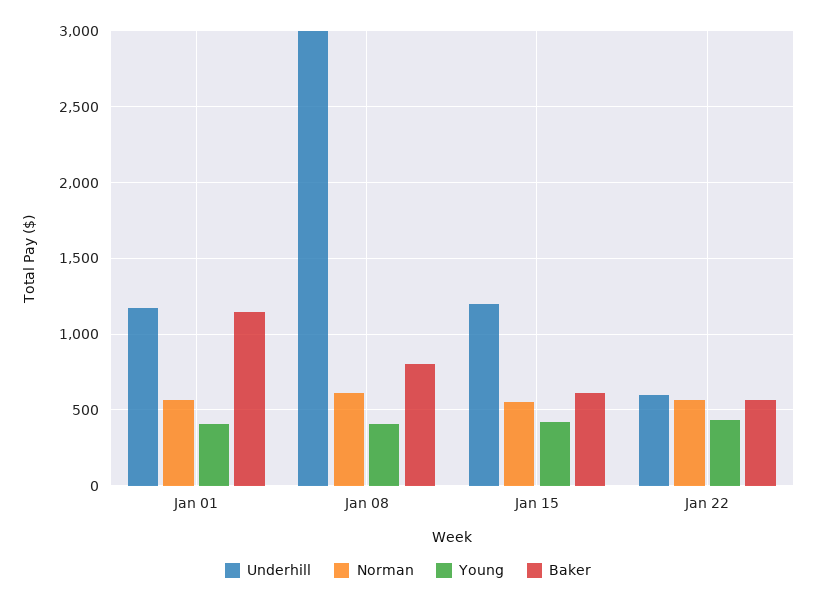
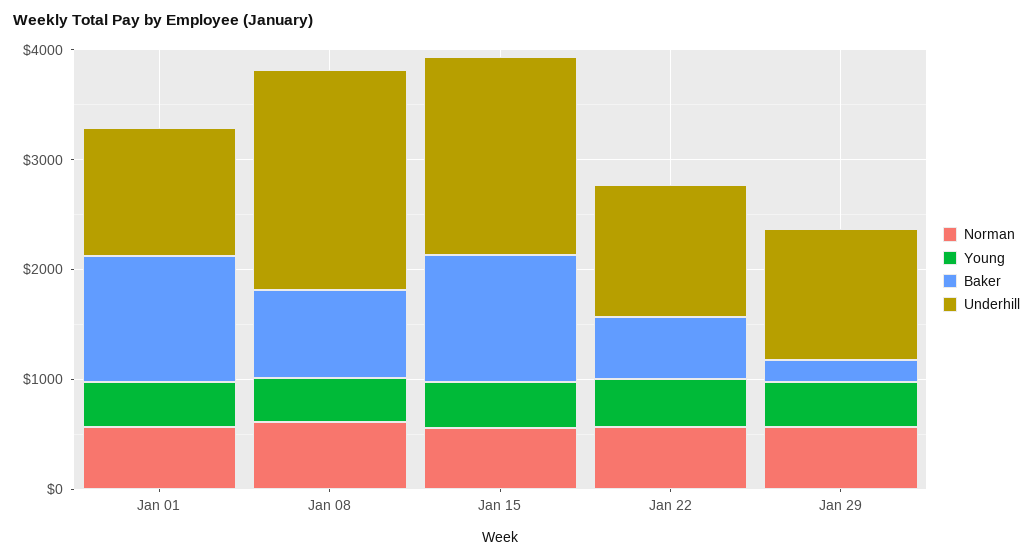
Underhill, Jan 08: 3000 -> 2000
Underhill, Jan 15: 1200 -> 1800
Baker, Jan 15: 600 -> 1200
Underhill, Jan 22: 600 -> 1200
Norman, Jan 29: none -> 600
Young, Jan 29: none -> 400
Baker, Jan 29: none -> 200
Underhill, Jan 29: none -> 1200

